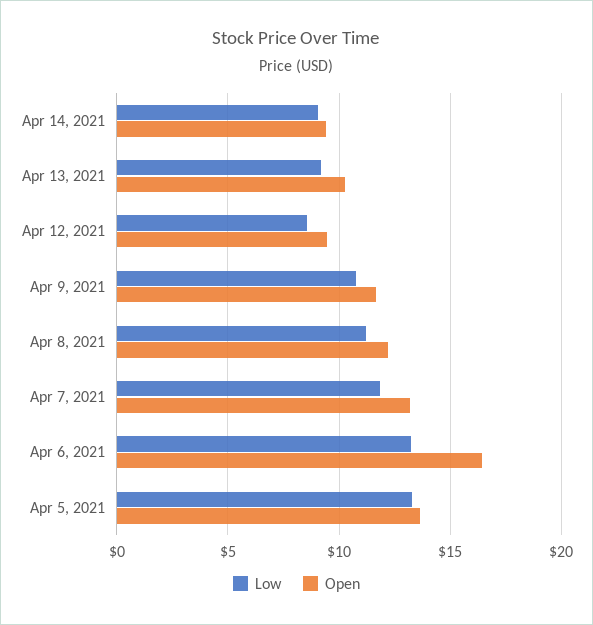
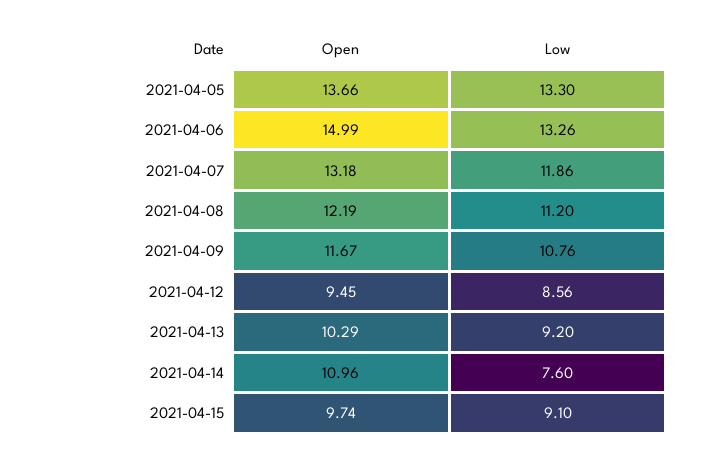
Low, Apr 14, 2021: 9 -> 7.6
Open, Apr 14, 2021: 9.5 -> 10.96
Open, Apr 6, 2021: 16.5 -> 14.99
Open, 2021-04-15: none -> 9.74
Low, 2021-04-15: none -> 9.1

